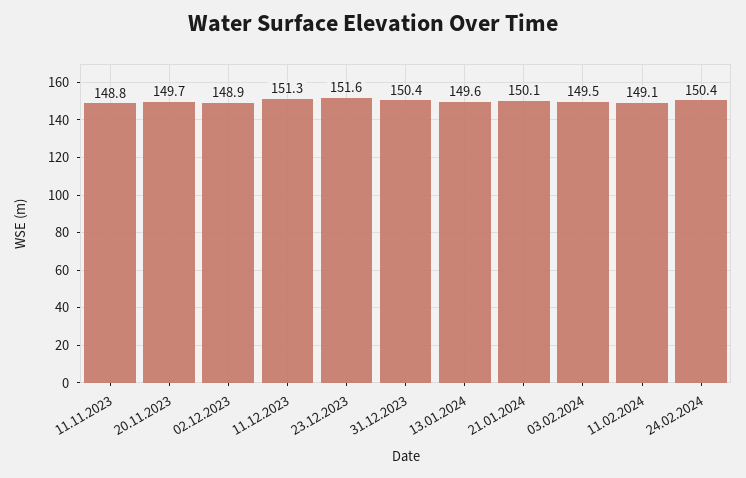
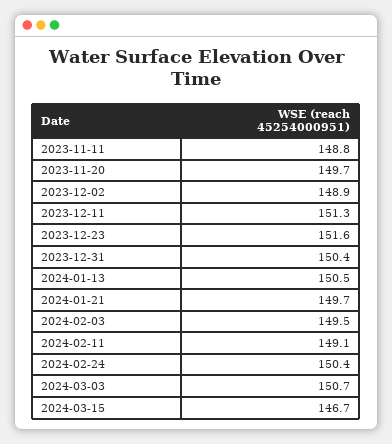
13.01.2024: 149.6 -> 150.5
21.01.2024: 150.1 -> 149.7
2024-03-03: none -> 150.7
2024-03-15: none -> 146.7

